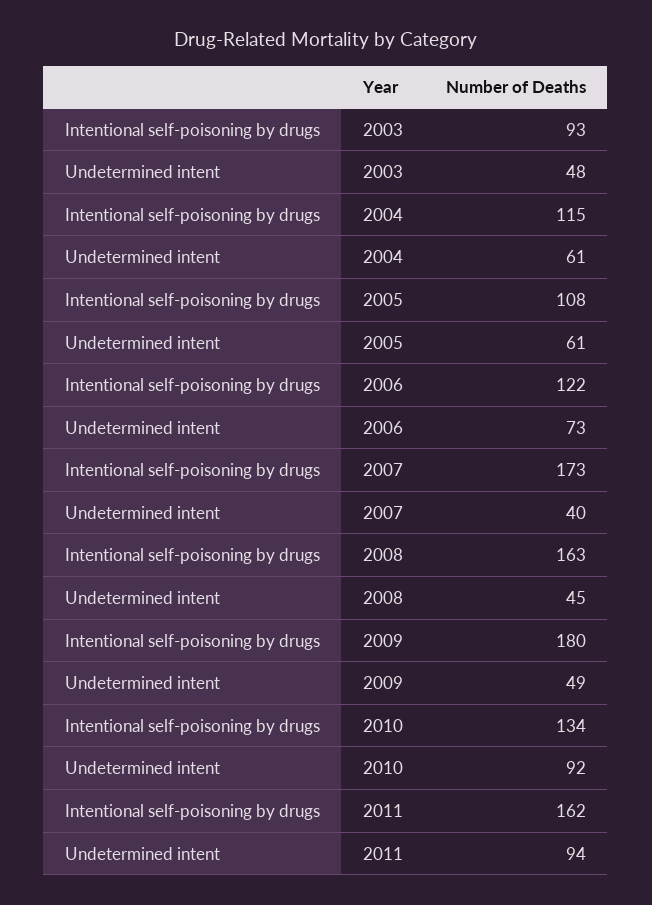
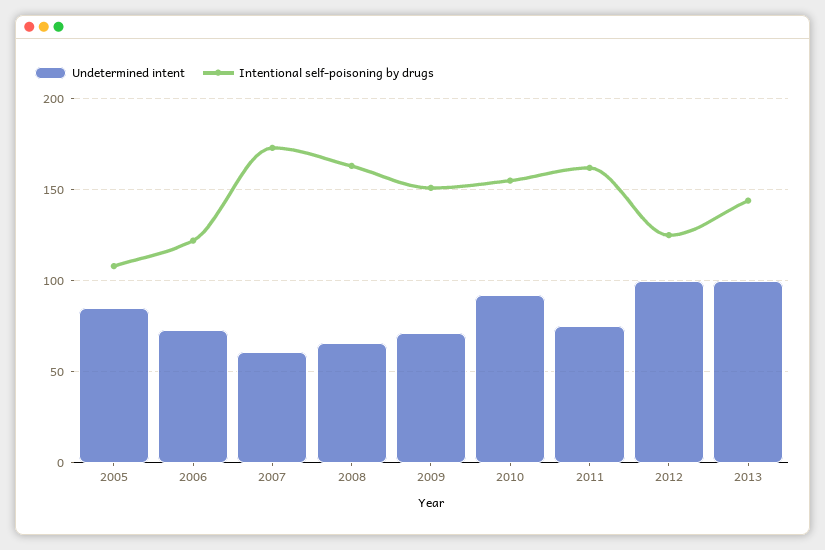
Intentional self-poisoning by drugs, 2003: 93 -> none
Undetermined intent, 2003: 48 -> none
Intentional self-poisoning by drugs, 2004: 115 -> none
Undetermined intent, 2004: 61 -> none
Undetermined intent, 2005: 61 -> 85
Undetermined intent, 2007: 40 -> 60
Undetermined intent, 2008: 45 -> 65
Intentional self-poisoning by drugs, 2009: 180 -> 150
Undetermined intent, 2009: 49 -> 70
Intentional self-poisoning by drugs, 2010: 134 -> 155
Undetermined intent, 2011: 94 -> 75
Undetermined intent, 2012: none -> 100
Intentional self-poisoning by drugs, 2012: none -> 125
Undetermined intent, 2013: none -> 100
Intentional self-poisoning by drugs, 2013: none -> 145

